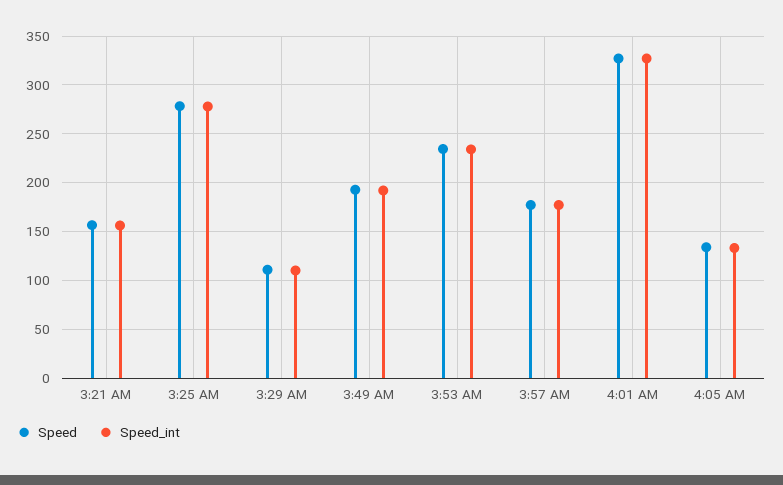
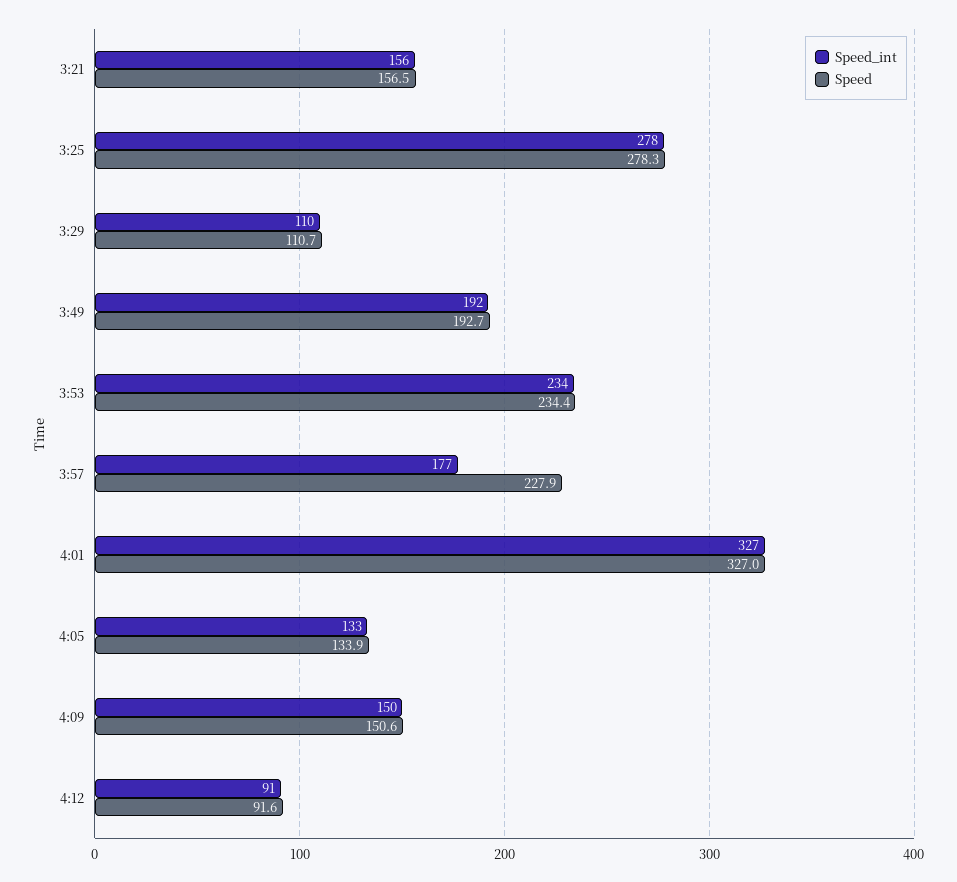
Speed, 3:57 AM: 180 -> 227.9
Speed_int, 4:09: none -> 150
Speed, 4:09: none -> 150.6
Speed_int, 4:12: none -> 91
Speed, 4:12: none -> 91.6

